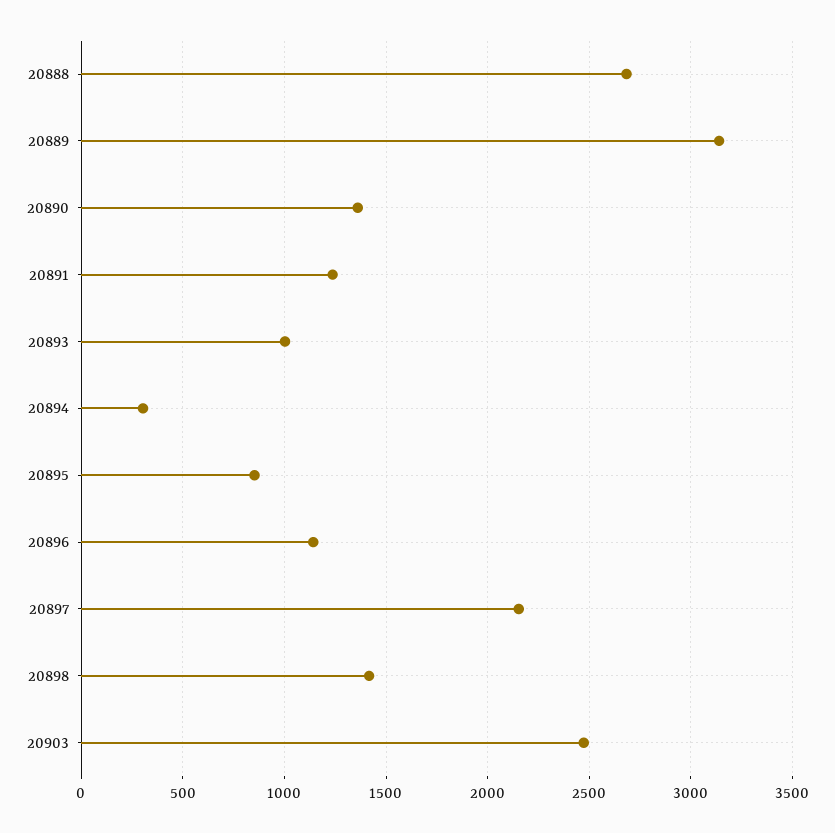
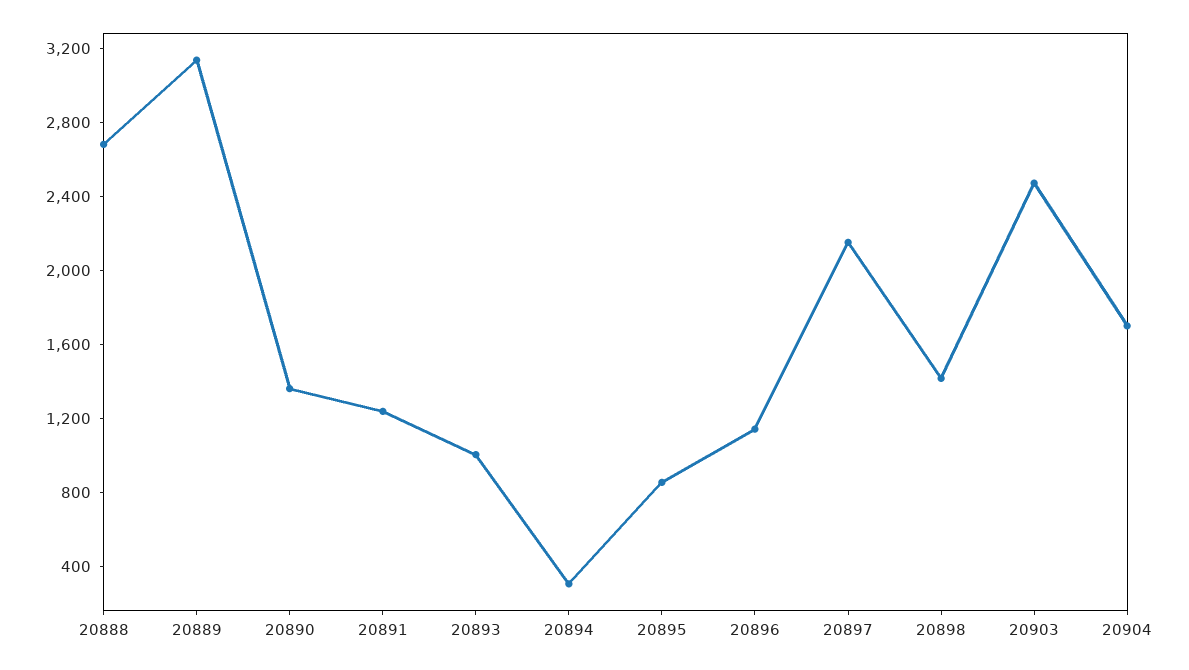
20904: none -> 1700

